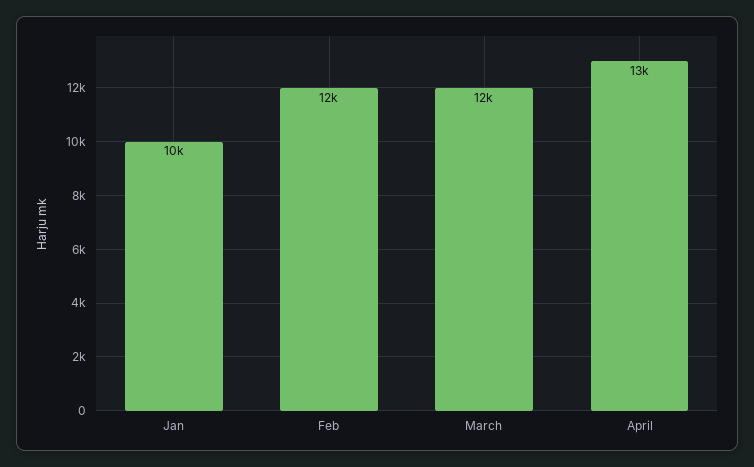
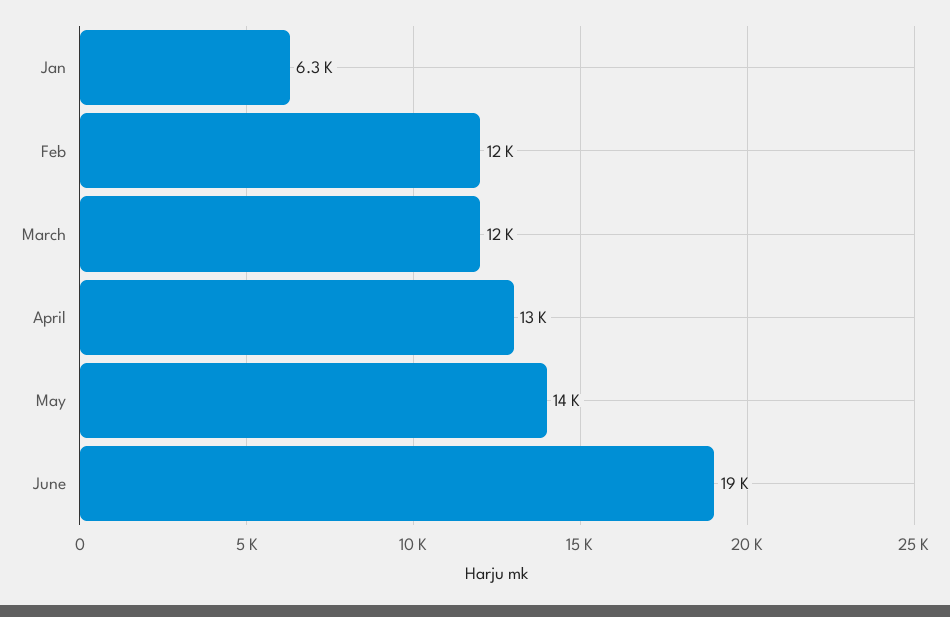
Jan: 10000 -> 6300
May: none -> 14000
June: none -> 19000

